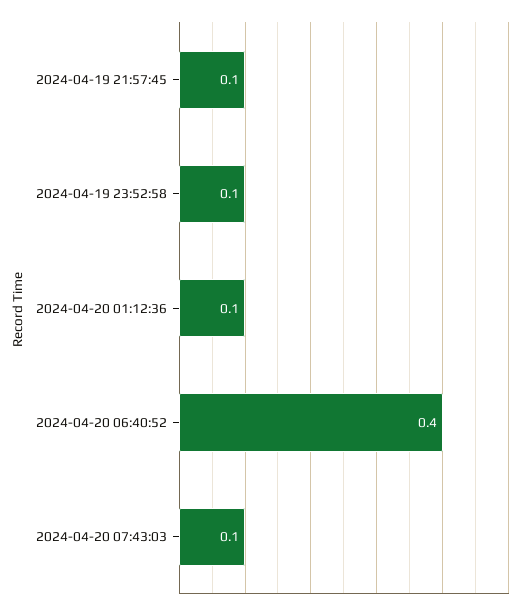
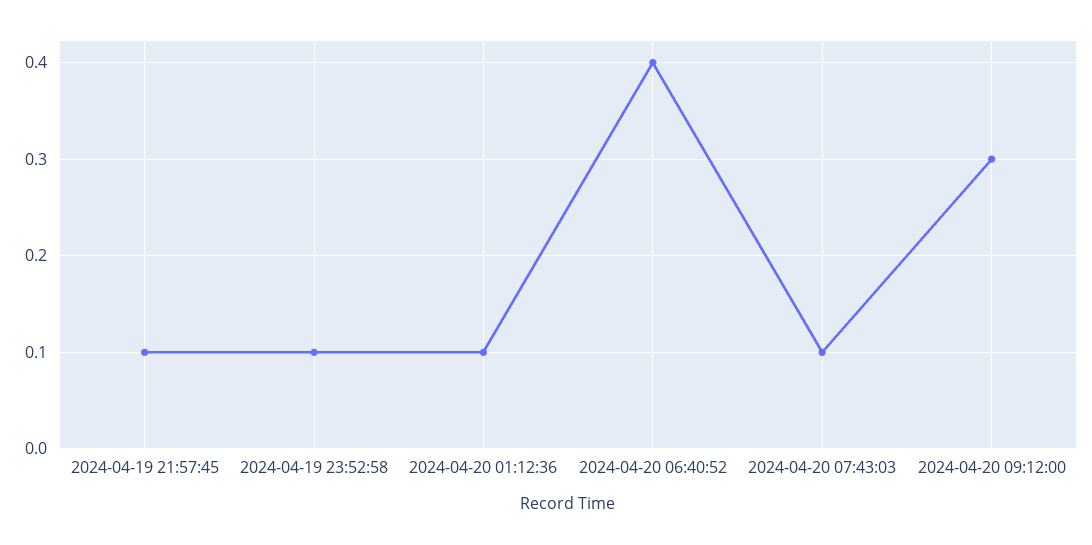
2024-04-20 09:12:00: none -> 0.3

